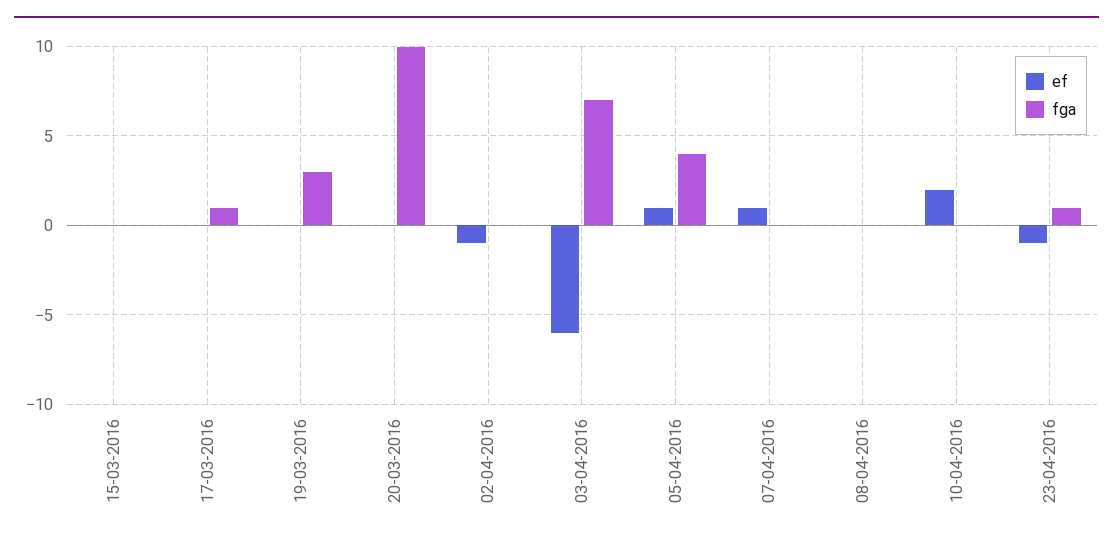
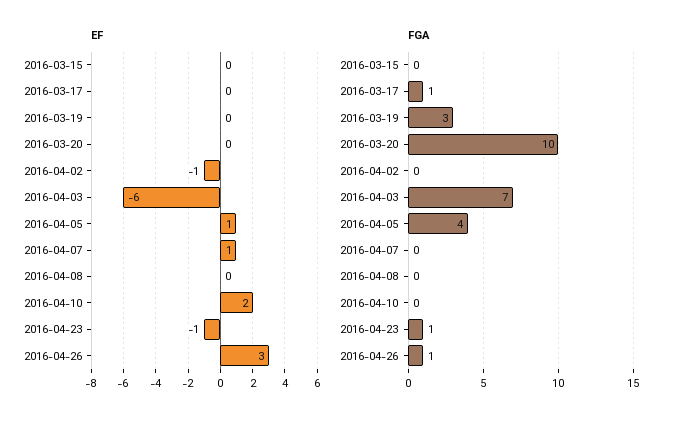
ef, 2016-04-26: none -> 3
fga, 2016-04-26: none -> 1

